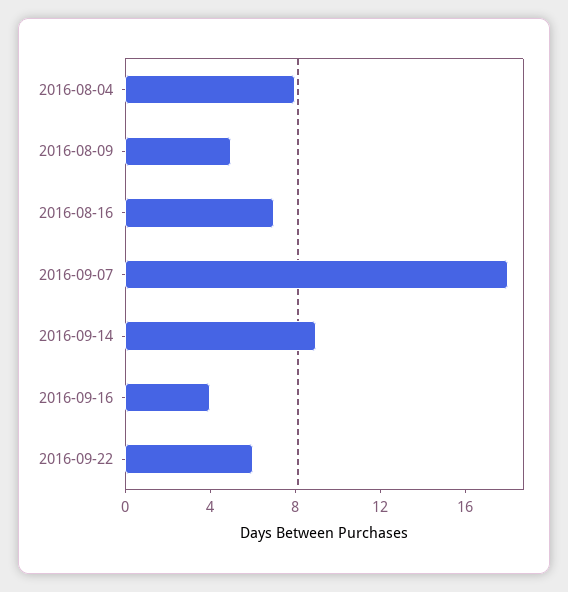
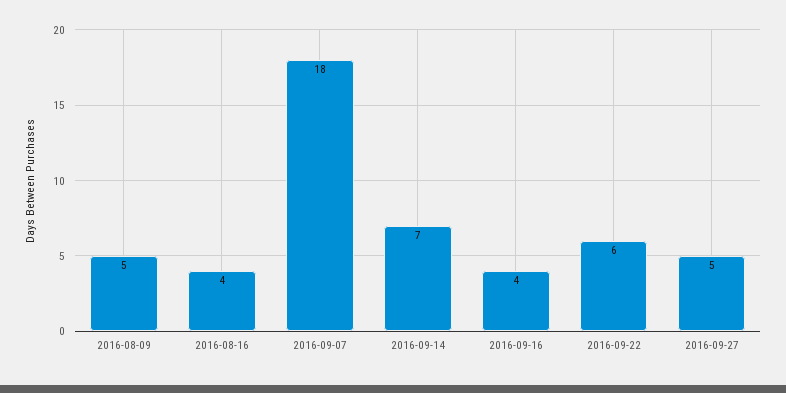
2016-08-04: 8 -> none
2016-08-16: 7 -> 4
2016-09-14: 9 -> 7
2016-09-27: none -> 5

